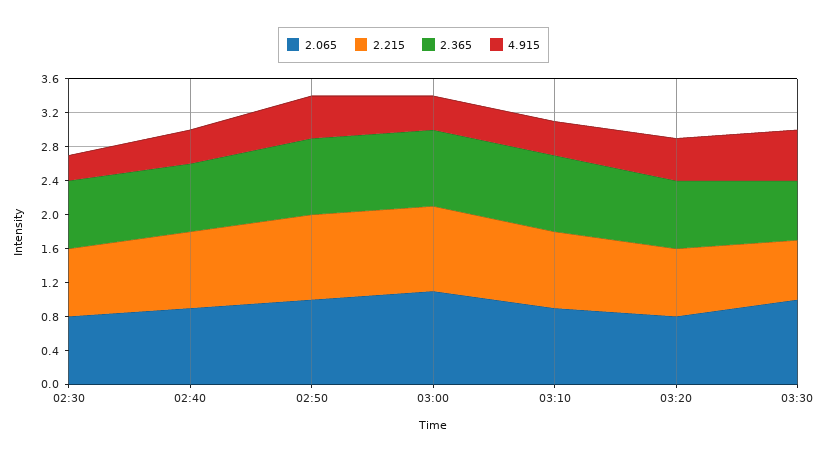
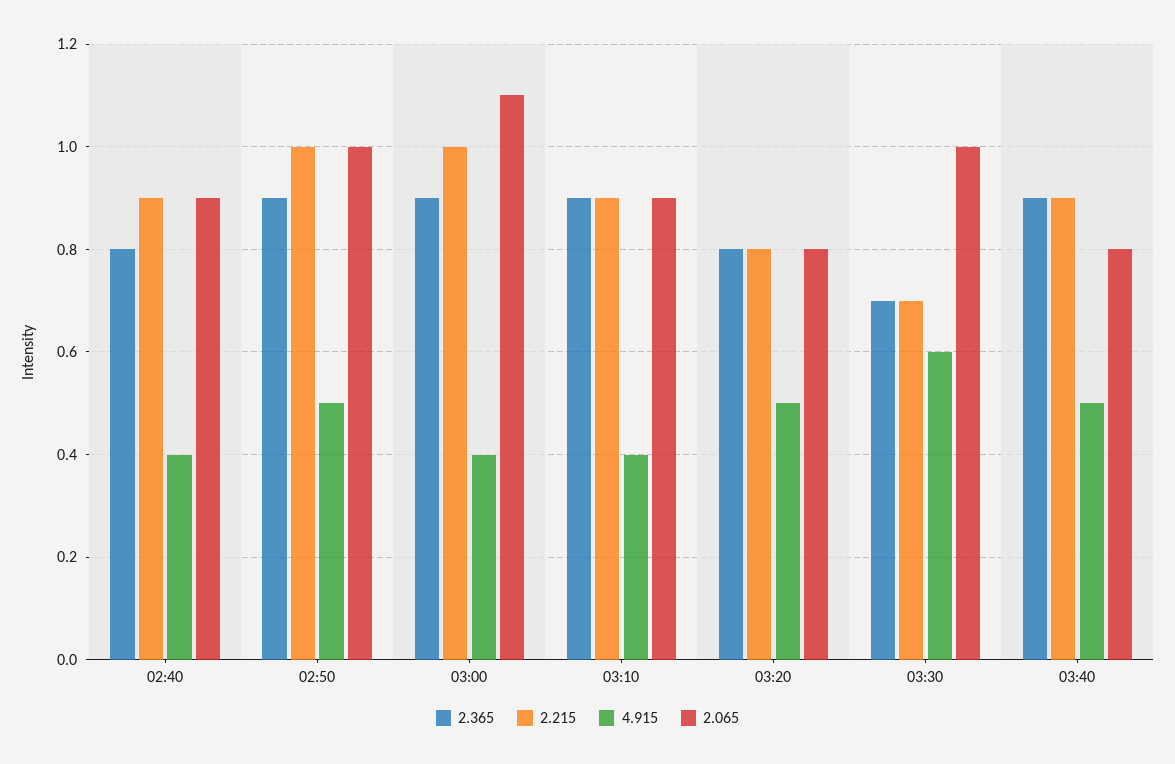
2.065, 02:30: 0.8 -> none
2.215, 02:30: 0.8 -> none
2.365, 02:30: 0.8 -> none
4.915, 02:30: 0.3 -> none
2.365, 03:40: none -> 0.9
2.215, 03:40: none -> 0.9
4.915, 03:40: none -> 0.5
2.065, 03:40: none -> 0.8

